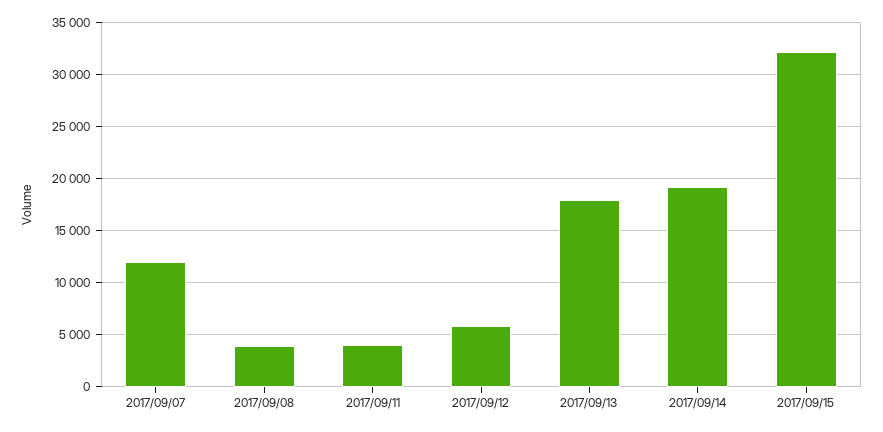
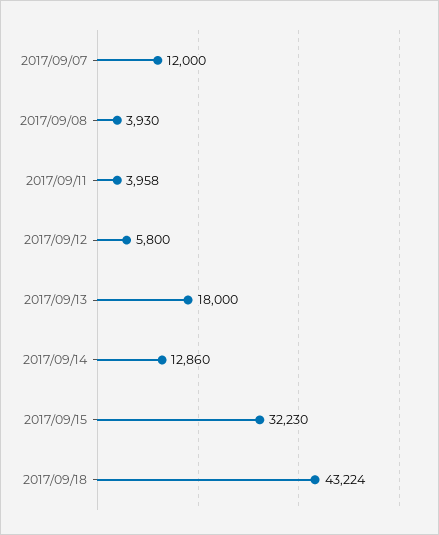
2017/09/14: 19000 -> 12860
2017/09/18: none -> 43224

